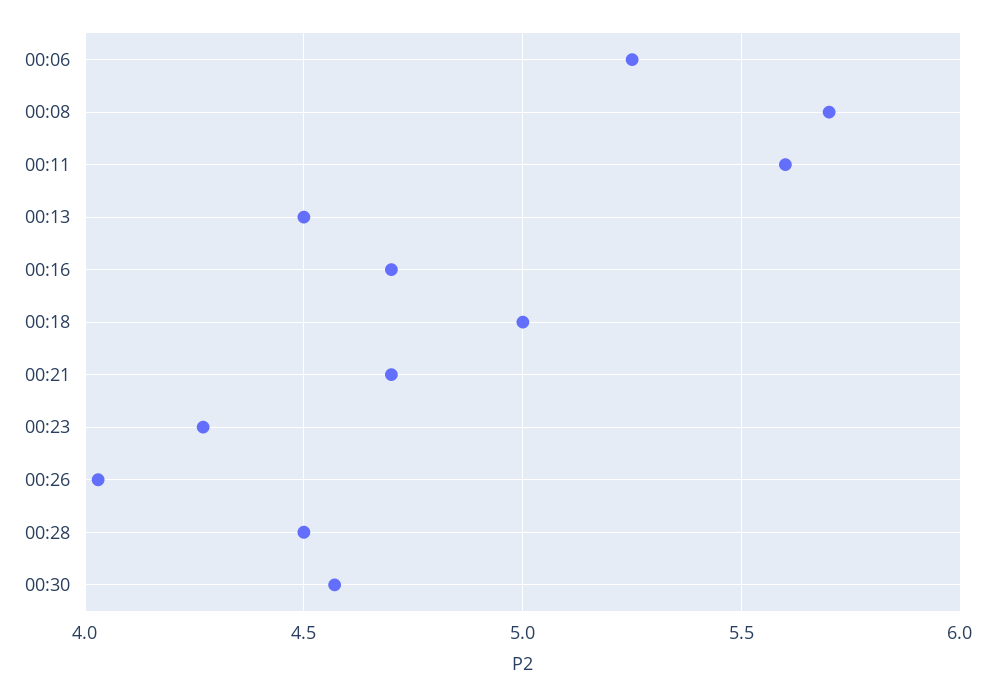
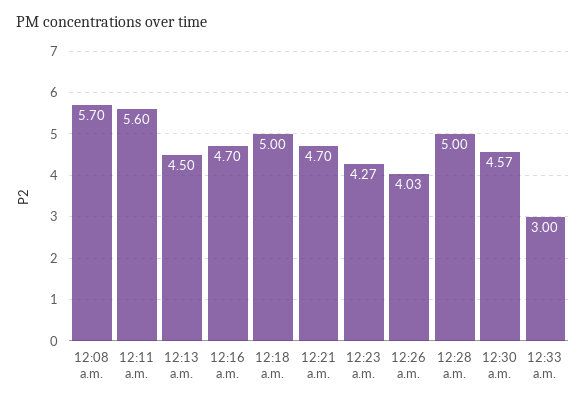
00:06: 5.25 -> none
00:28: 4.5 -> 5
12:33 a.m.: none -> 3

